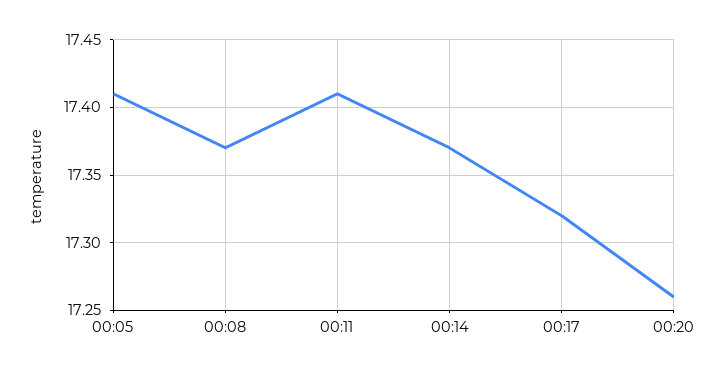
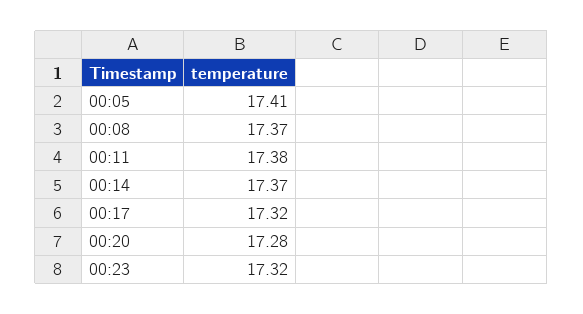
00:11: 17.41 -> 17.38
00:20: 17.26 -> 17.28
00:23: none -> 17.32

